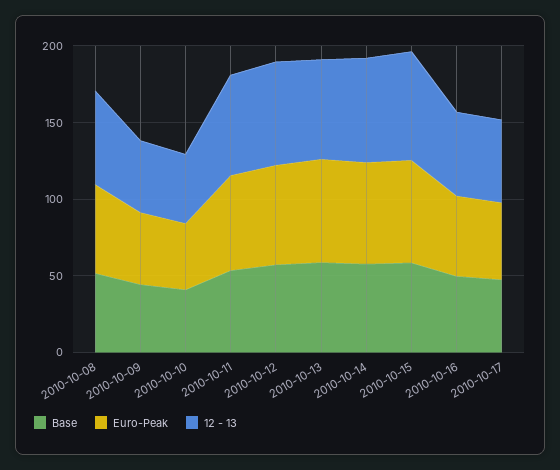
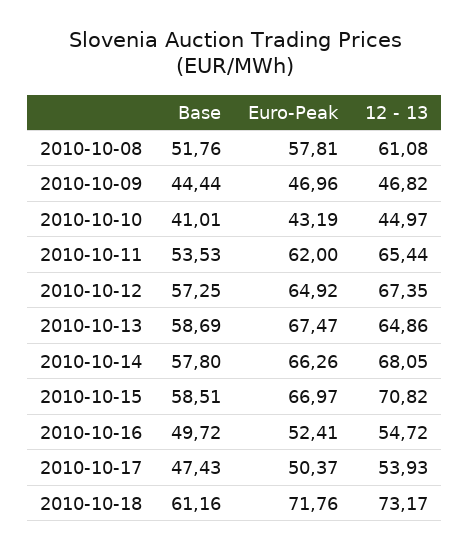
Base, 2010-10-18: none -> 61.16
Euro-Peak, 2010-10-18: none -> 71.76
12 - 13, 2010-10-18: none -> 73.17

